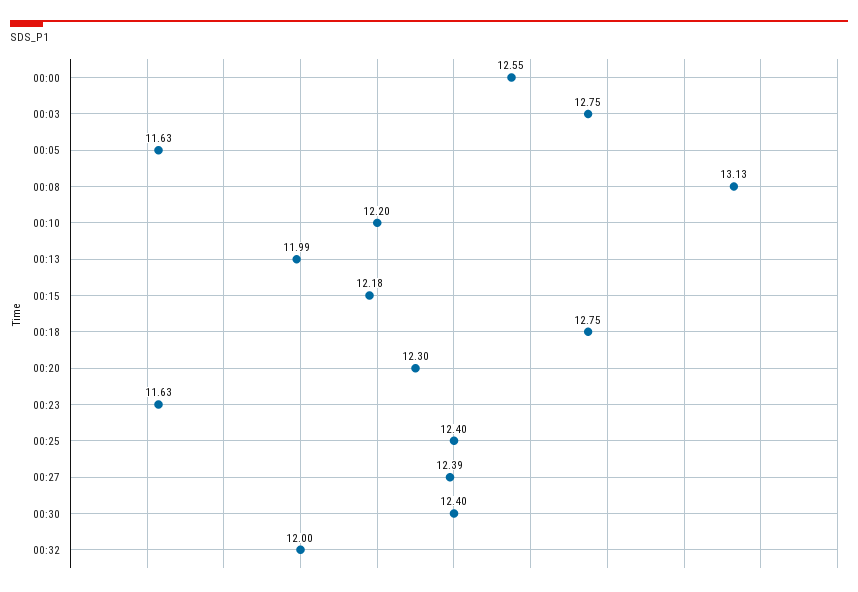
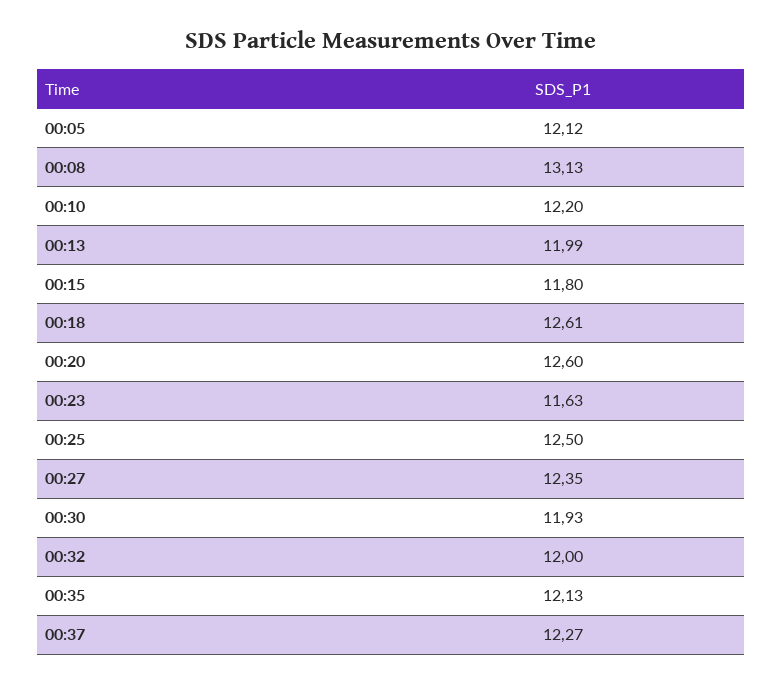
00:00: 12.55 -> none
00:03: 12.75 -> none
00:05: 11.63 -> 12.12
00:15: 12.18 -> 11.8
00:18: 12.75 -> 12.61
00:20: 12.3 -> 12.6
00:25: 12.4 -> 12.5
00:27: 12.39 -> 12.35
00:30: 12.4 -> 11.93
00:35: none -> 12.13
00:37: none -> 12.27

